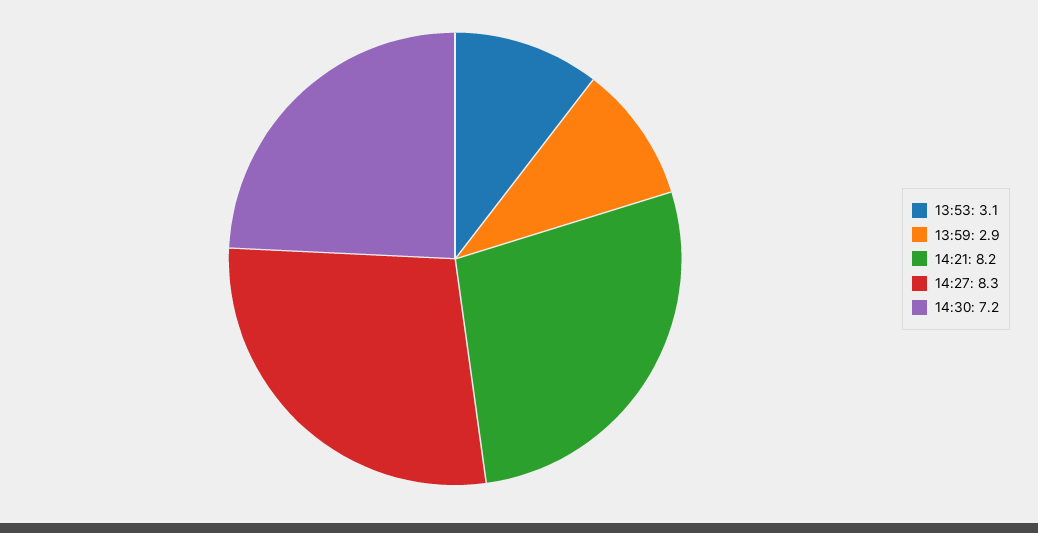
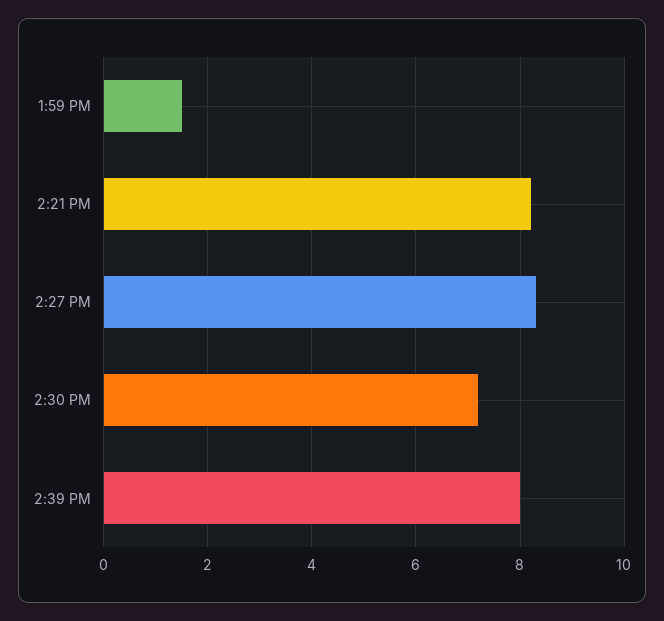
13:53: 3.1 -> none
13:59: 2.9 -> 1.5
2:39 PM: none -> 8

